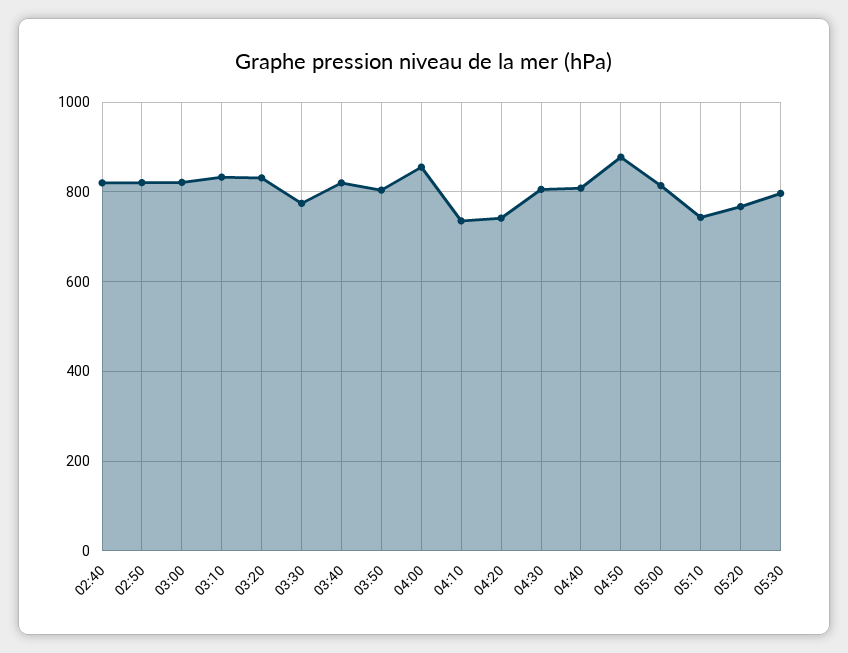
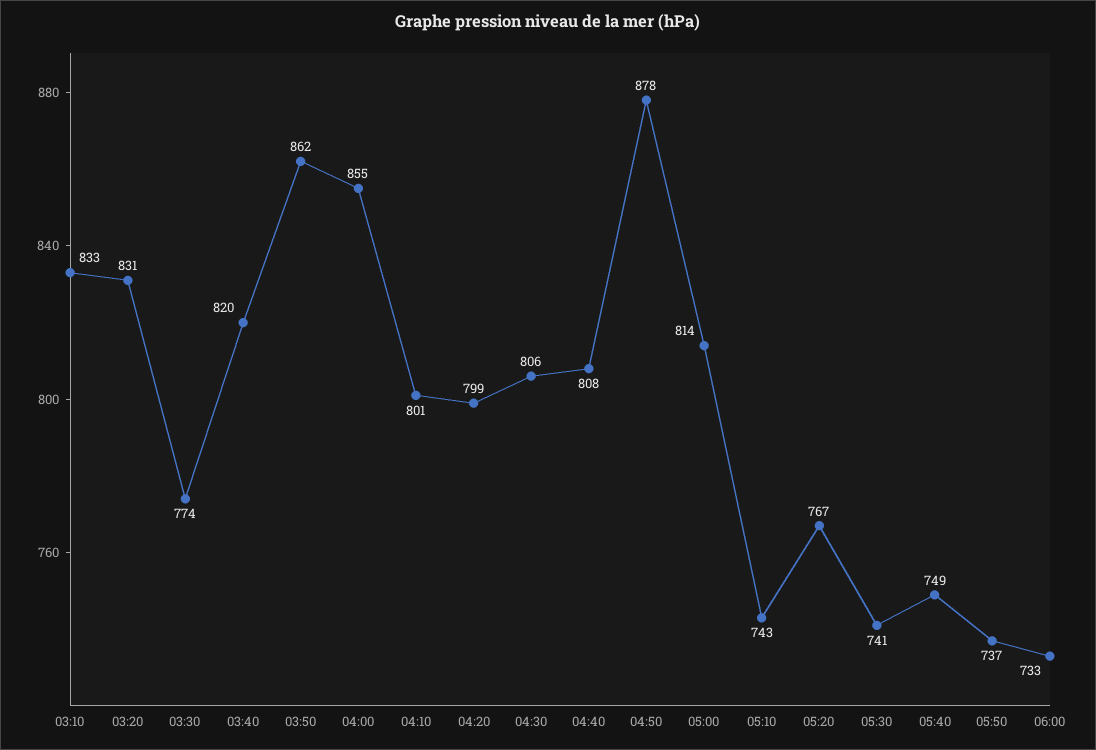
02:40: 820 -> none
02:50: 820 -> none
03:00: 820 -> none
03:50: 800 -> 862
04:10: 740 -> 801
04:20: 740 -> 799
05:30: 800 -> 741
05:40: none -> 749
05:50: none -> 737
06:00: none -> 733

